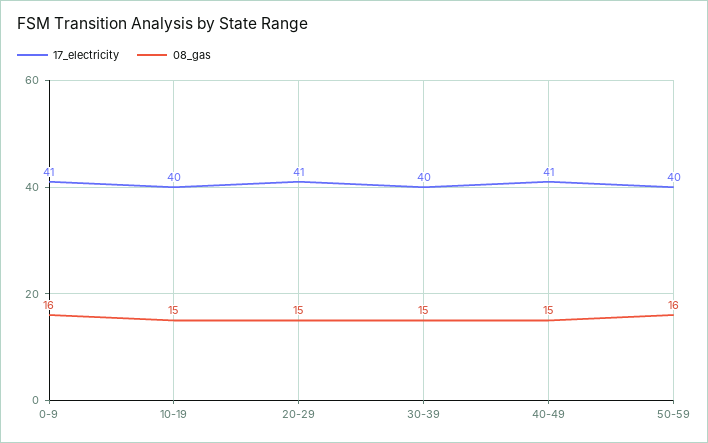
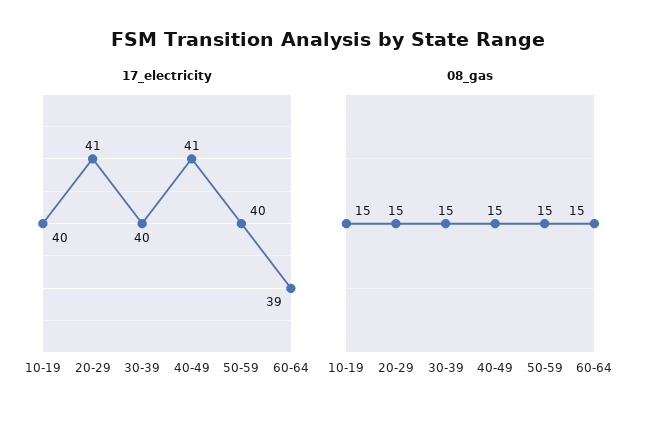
17_electricity, 0-9: 41 -> none
08_gas, 0-9: 16 -> none
08_gas, 50-59: 16 -> 15
17_electricity, 60-64: none -> 39
08_gas, 60-64: none -> 15

